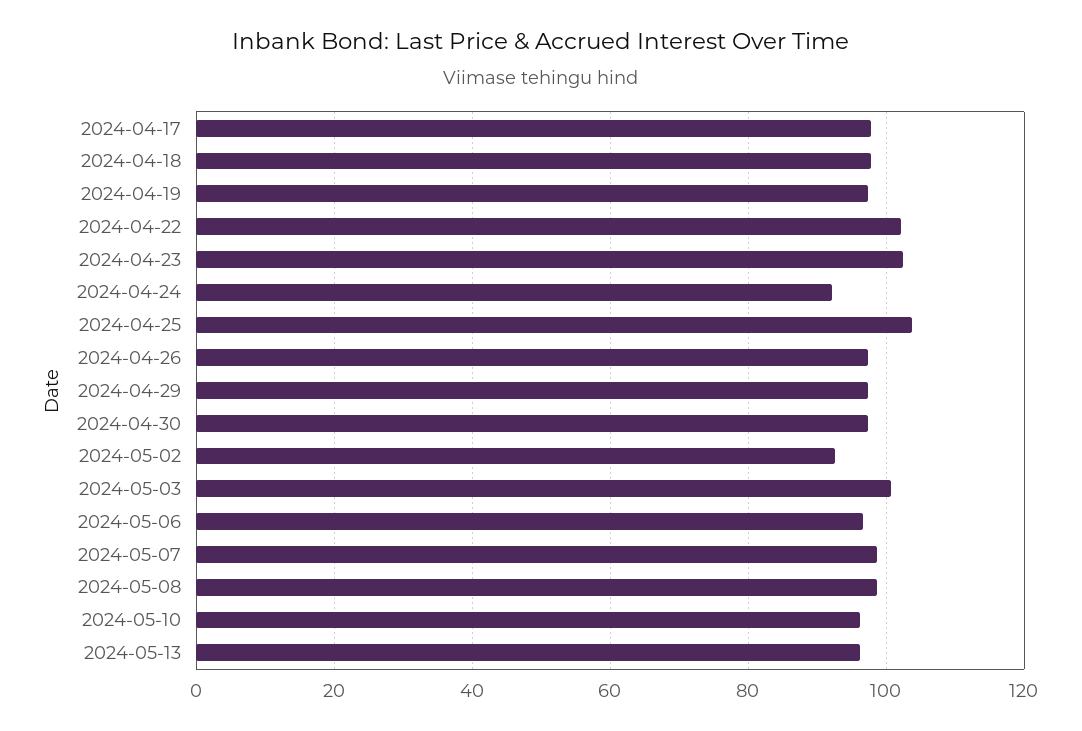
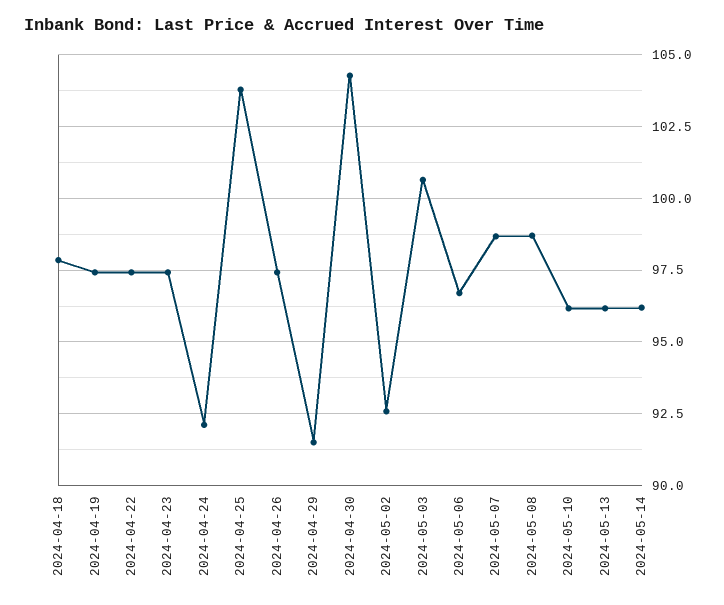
2024-04-17: 98 -> none
2024-04-22: 102 -> 97.5
2024-04-23: 102 -> 97.5
2024-04-29: 98 -> 91.5
2024-04-30: 98 -> 104.25
2024-05-14: none -> 96.25

